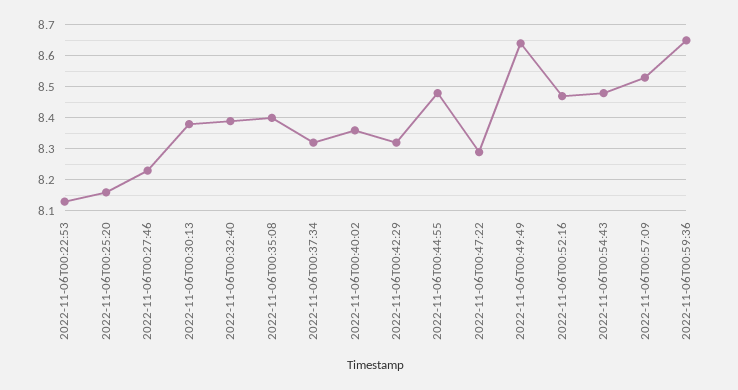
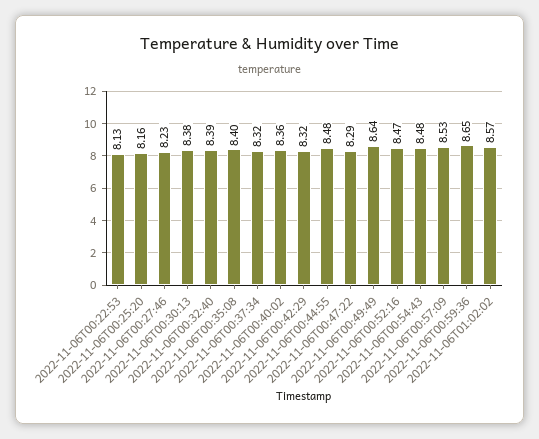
2022-11-06T01:02:02: none -> 8.57

